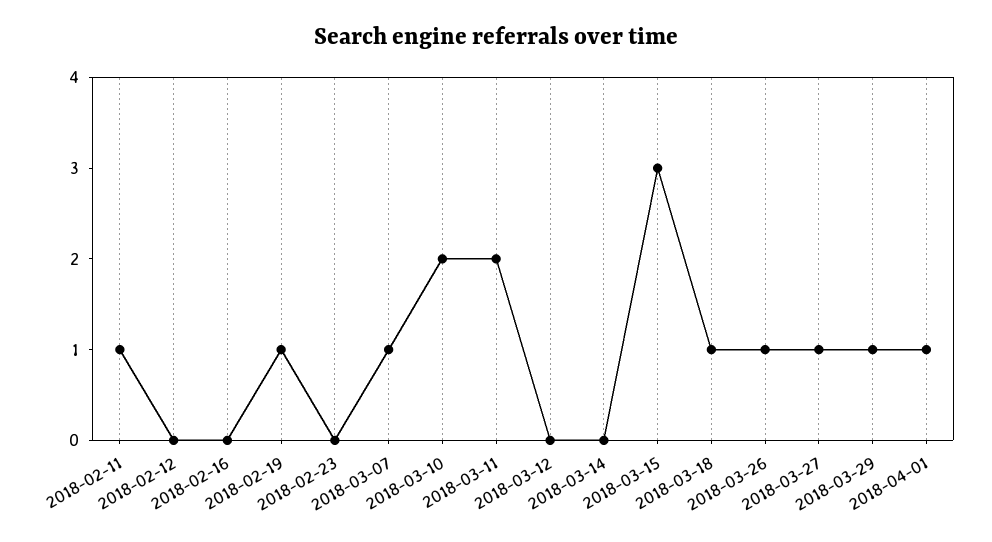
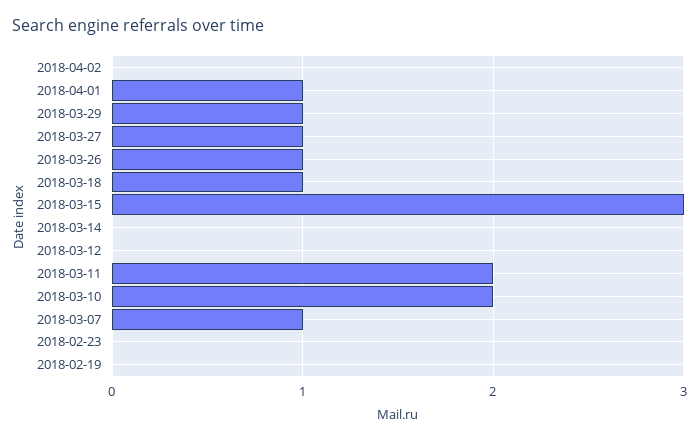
2018-02-11: 1 -> none
2018-02-12: 0 -> none
2018-02-16: 0 -> none
2018-02-19: 1 -> 0
2018-04-02: none -> 0

